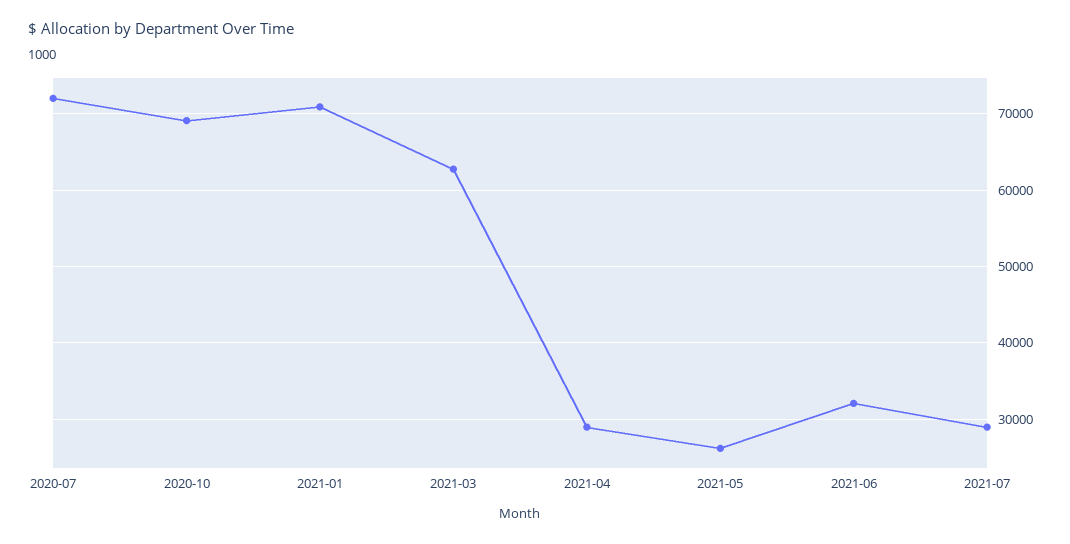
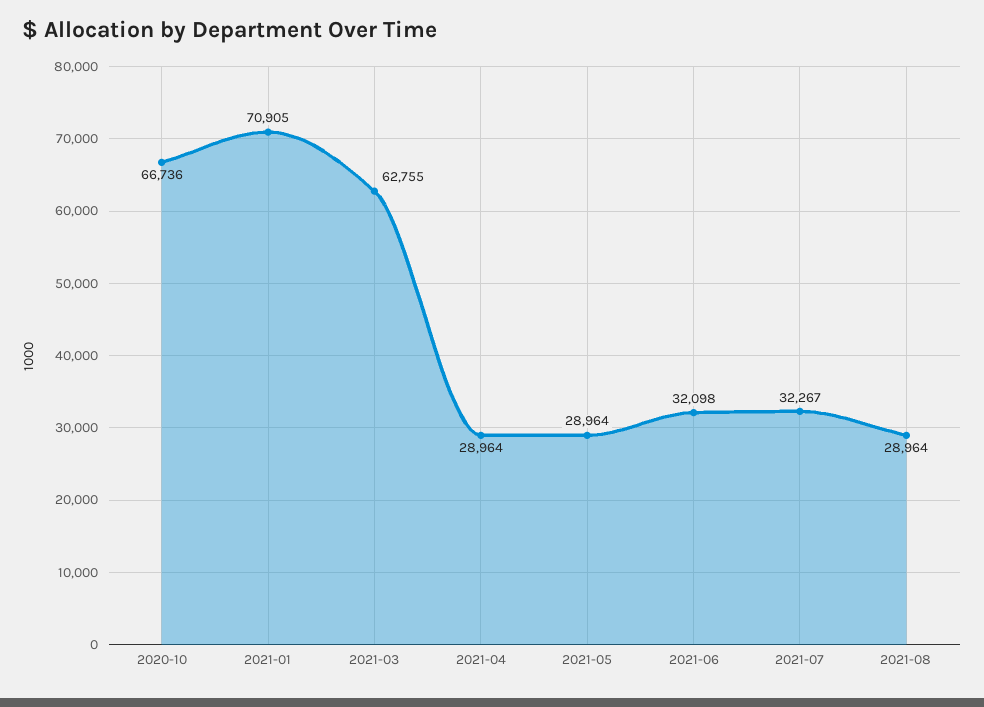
2020-07: 72000 -> none
2020-10: 69000 -> 66736
2021-05: 26000 -> 28964
2021-07: 29000 -> 32267
2021-08: none -> 28964

